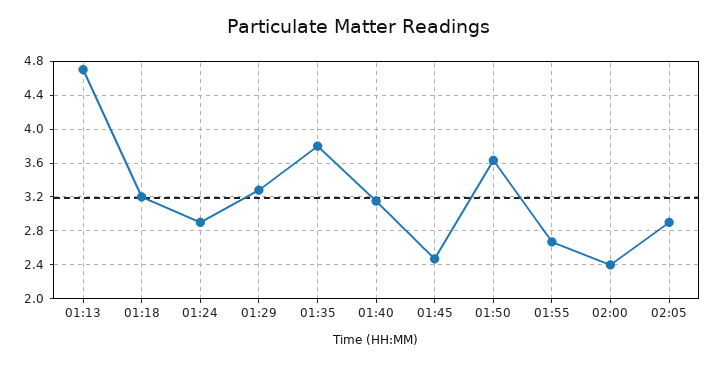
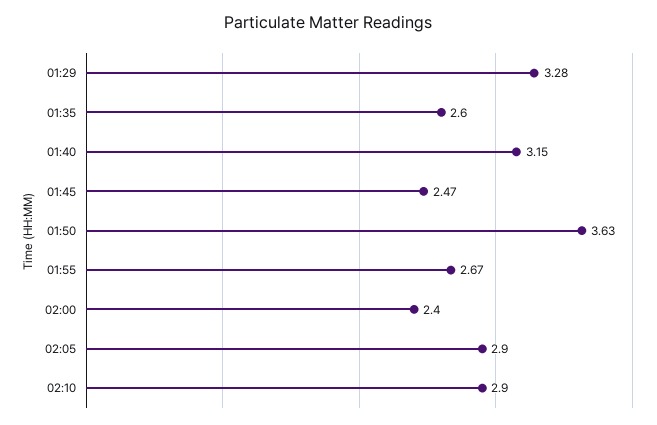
01:13: 4.7 -> none
01:18: 3.2 -> none
01:24: 2.9 -> none
01:35: 3.8 -> 2.6
02:10: none -> 2.9

